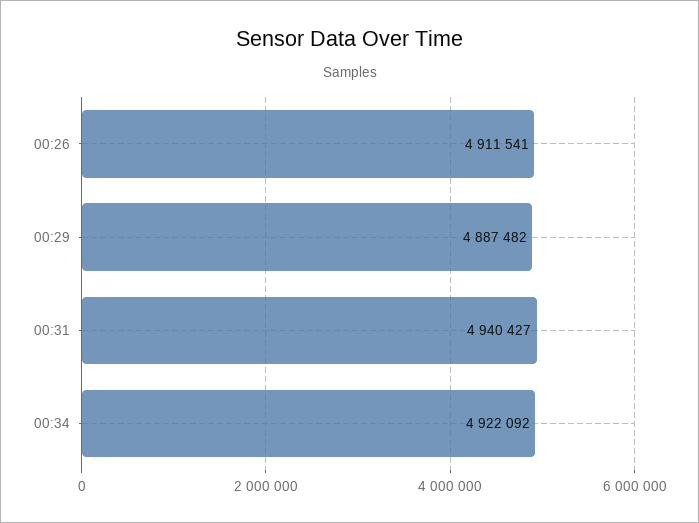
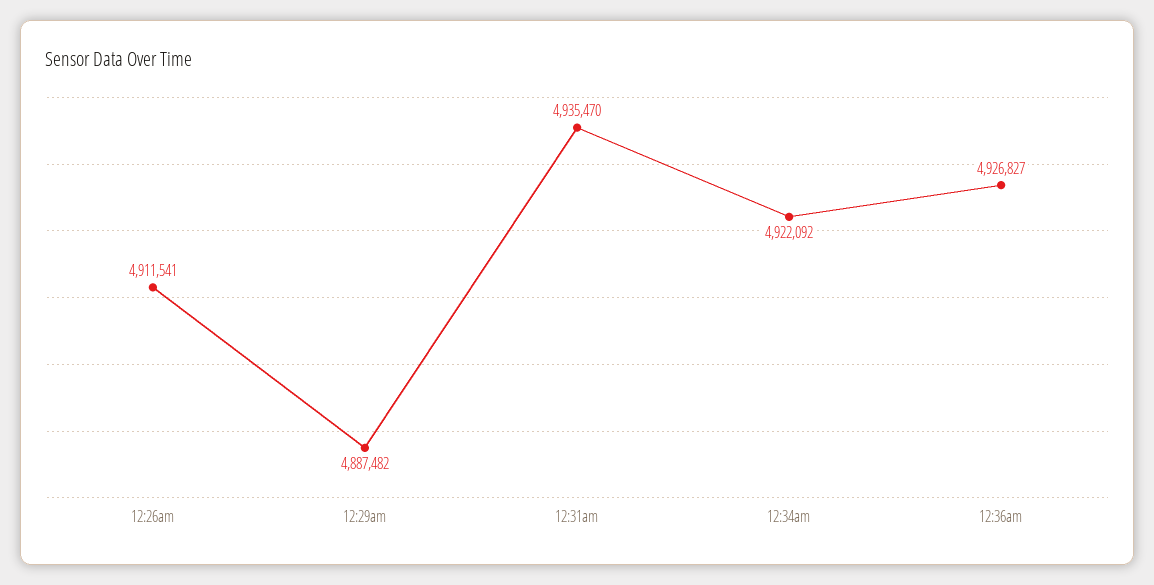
00:31: 4940427 -> 4935470
12:36am: none -> 4926827

